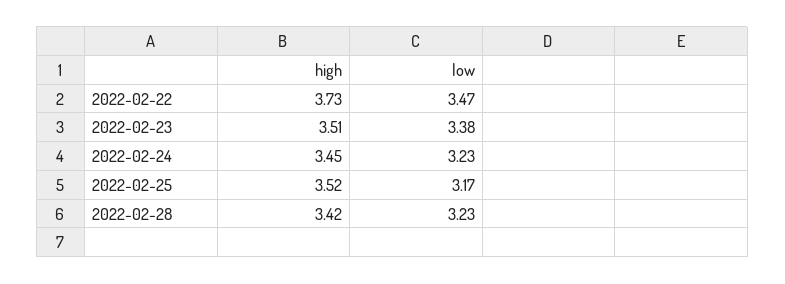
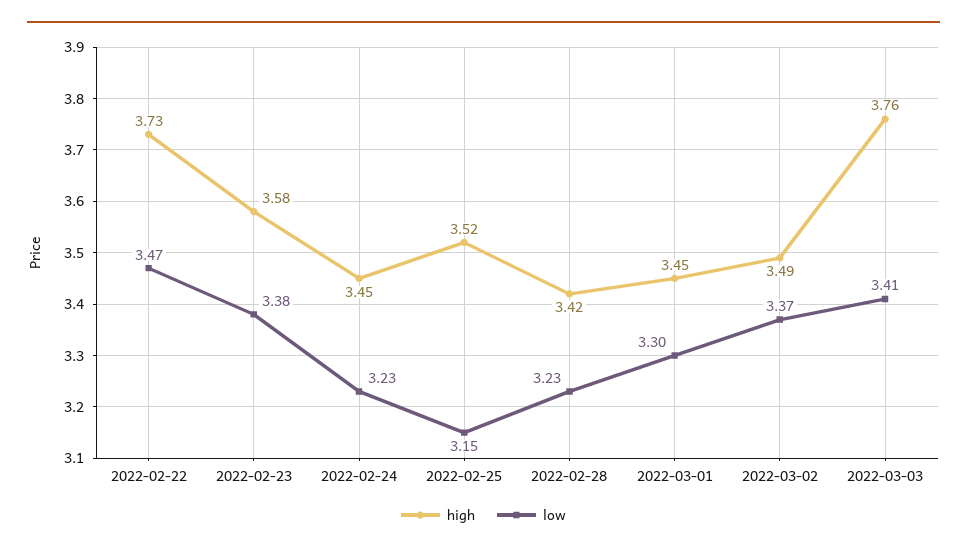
high, 2022-02-23: 3.51 -> 3.58
low, 2022-02-25: 3.17 -> 3.15
high, 2022-03-01: none -> 3.45
low, 2022-03-01: none -> 3.3
high, 2022-03-02: none -> 3.49
low, 2022-03-02: none -> 3.37
high, 2022-03-03: none -> 3.76
low, 2022-03-03: none -> 3.41

